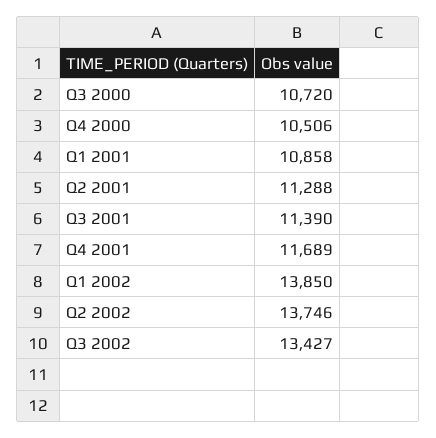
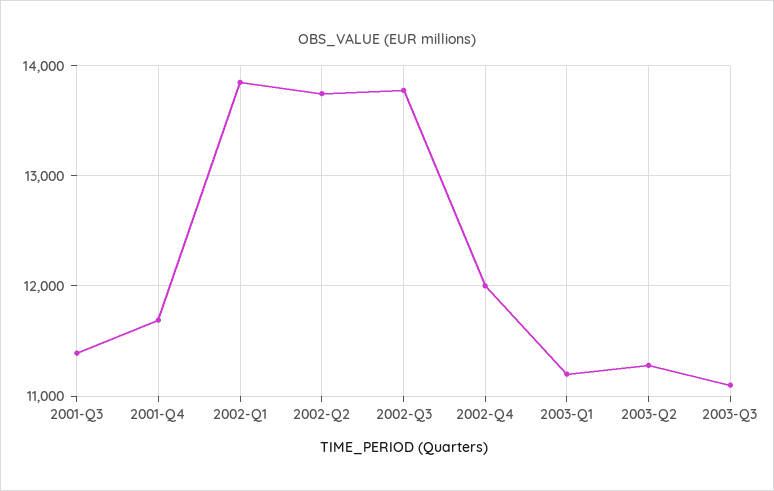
Q3 2000: 10720 -> none
Q4 2000: 10506 -> none
Q1 2001: 10858 -> none
Q2 2001: 11288 -> none
Q3 2002: 13427 -> 13800
2002-Q4: none -> 12000
2003-Q1: none -> 11200
2003-Q2: none -> 11300
2003-Q3: none -> 11100

